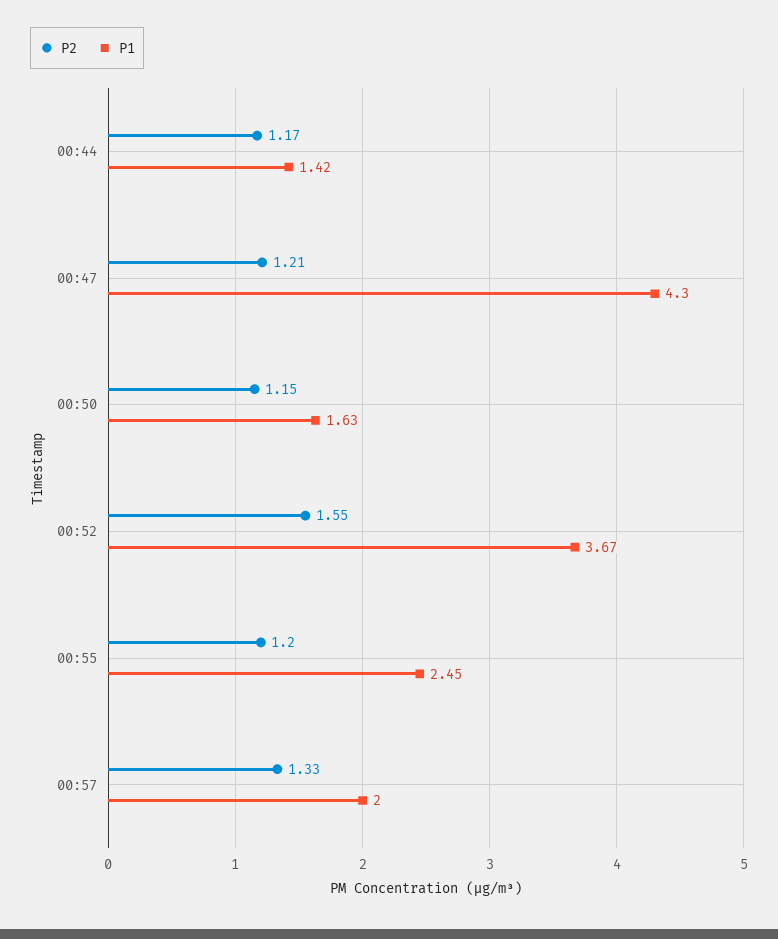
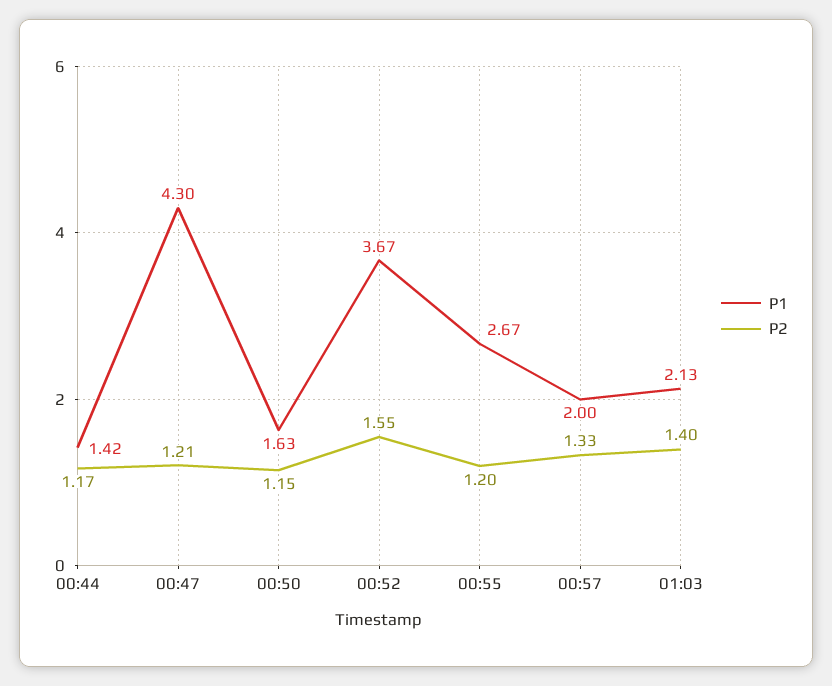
P1, 00:55: 2.45 -> 2.67
P1, 01:03: none -> 2.13
P2, 01:03: none -> 1.4

